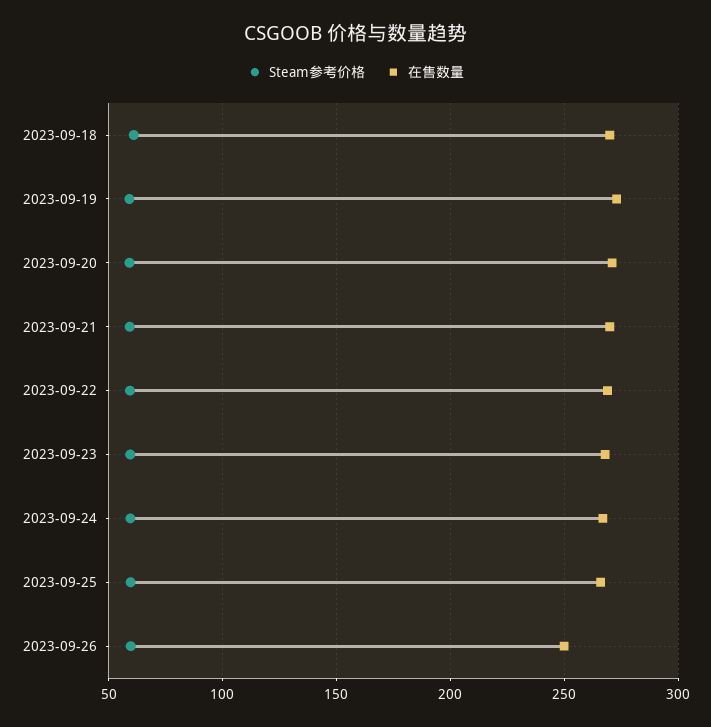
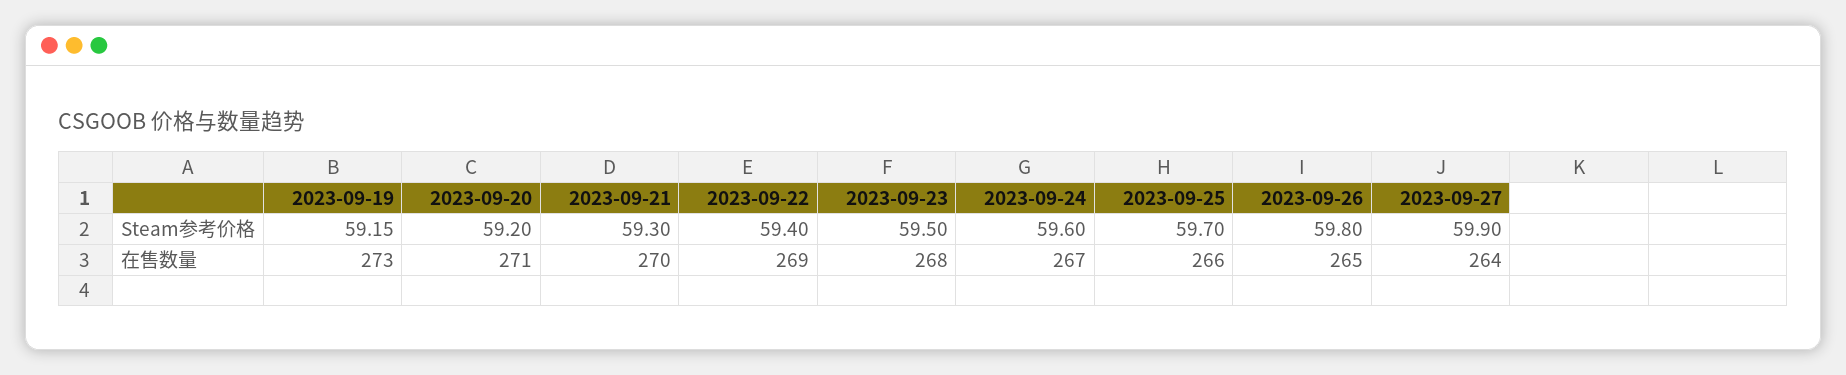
Steam参考价格, 2023-09-18: 60 -> none
在售数量, 2023-09-18: 270 -> none
在售数量, 2023-09-26: 250 -> 265
Steam参考价格, 2023-09-27: none -> 59.9
在售数量, 2023-09-27: none -> 264

